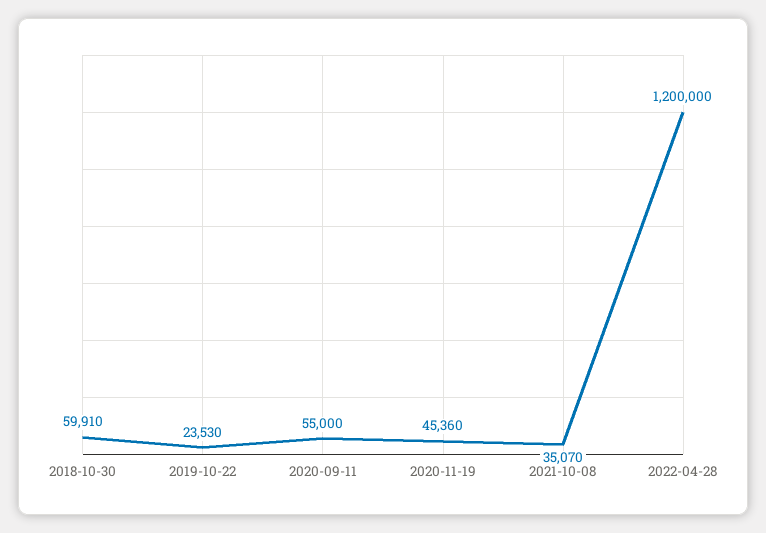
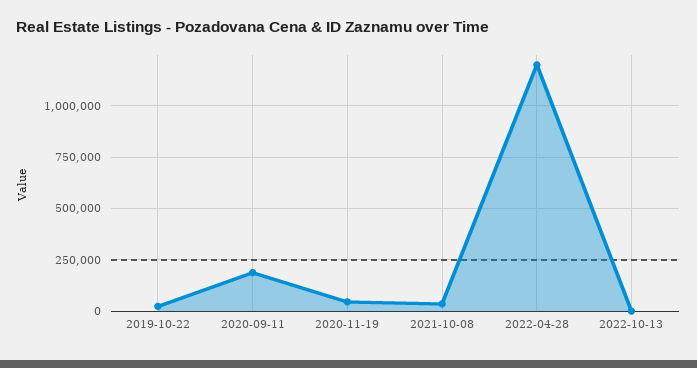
2018-10-30: 59910 -> none
2020-09-11: 55000 -> 200000
2022-10-13: none -> 0

